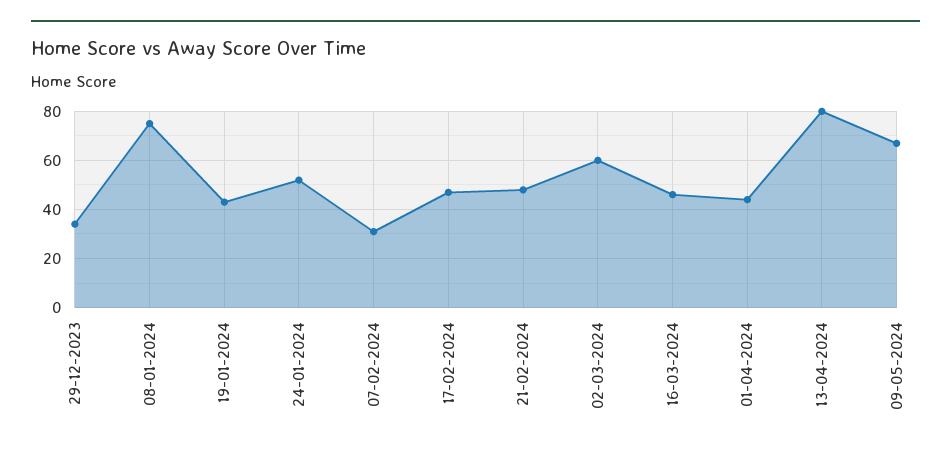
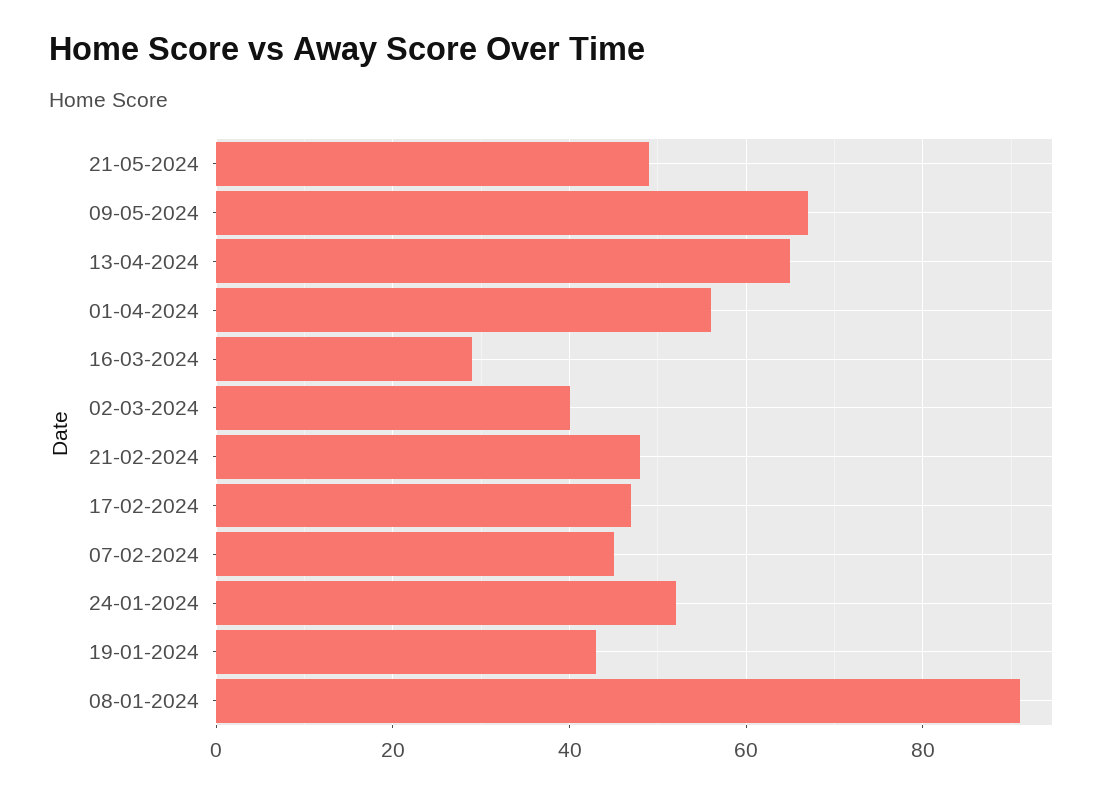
29-12-2023: 35 -> none
08-01-2024: 75 -> 90
07-02-2024: 30 -> 45
02-03-2024: 60 -> 40
16-03-2024: 45 -> 30
01-04-2024: 45 -> 55
13-04-2024: 80 -> 65
21-05-2024: none -> 50

